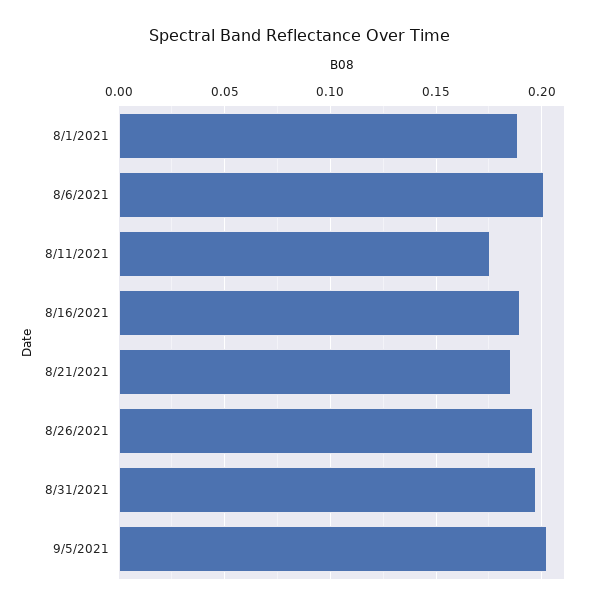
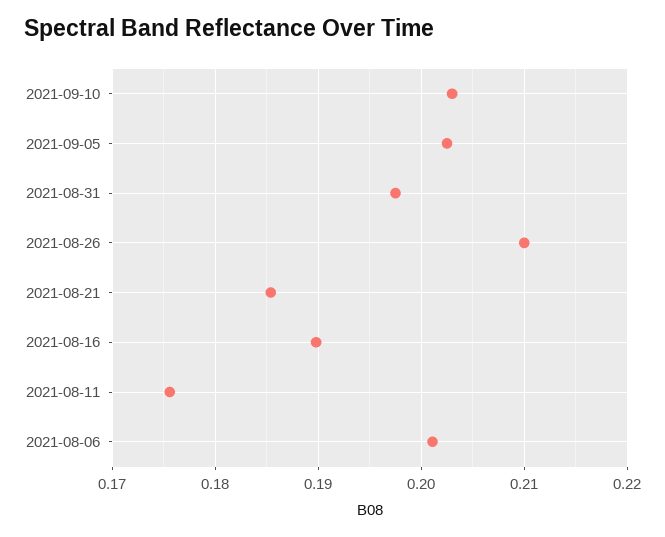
8/1/2021: 0.19 -> none
8/26/2021: 0.195 -> 0.21
2021-09-10: none -> 0.203

